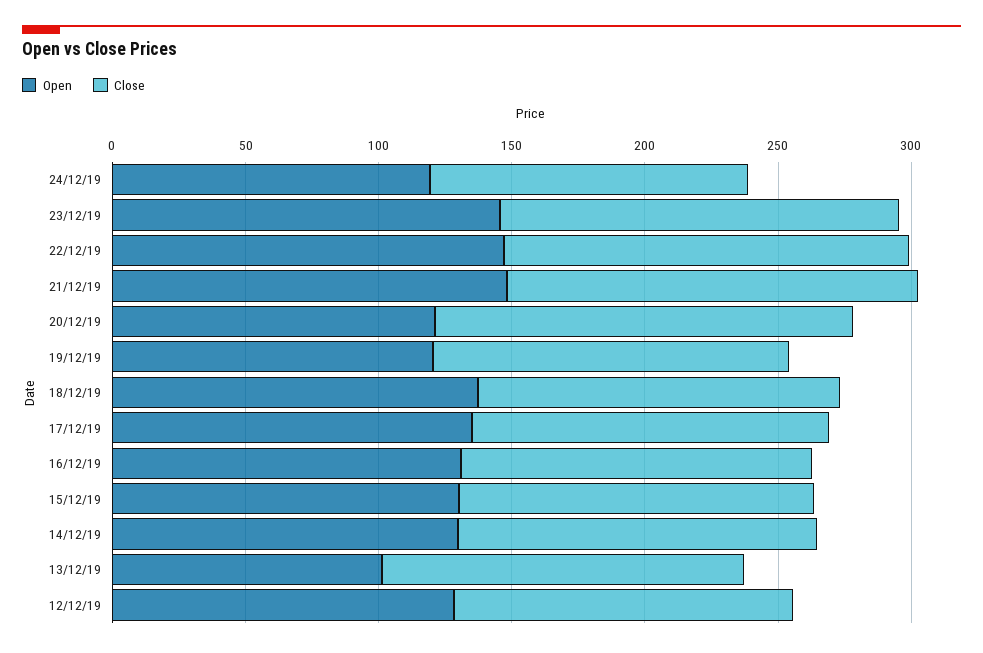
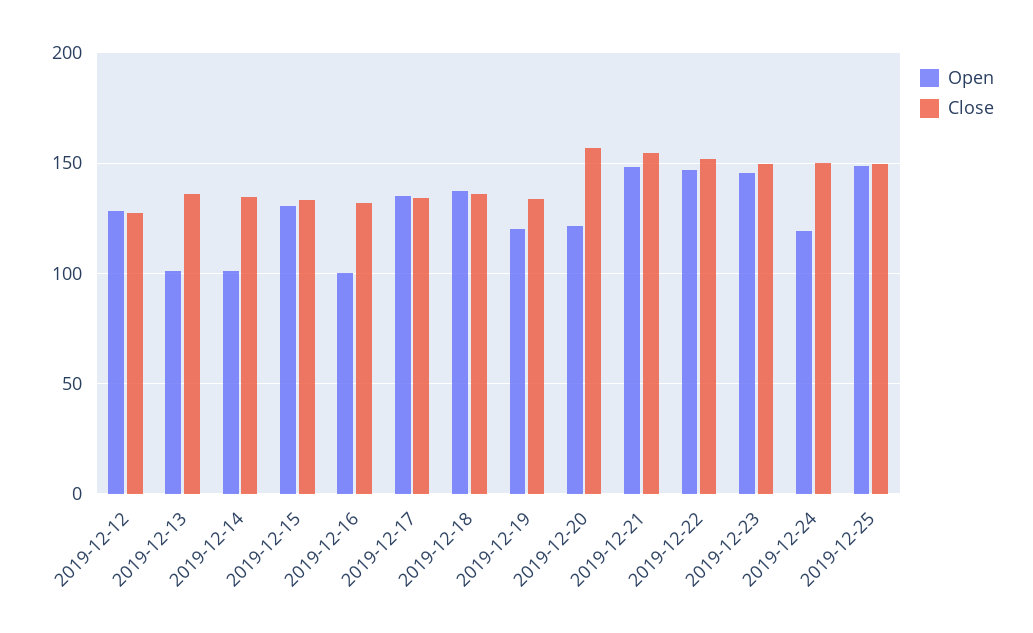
Close, 24/12/19: 120 -> 150
Open, 16/12/19: 130 -> 100
Open, 14/12/19: 130 -> 100
Open, 2019-12-25: none -> 150
Close, 2019-12-25: none -> 150

